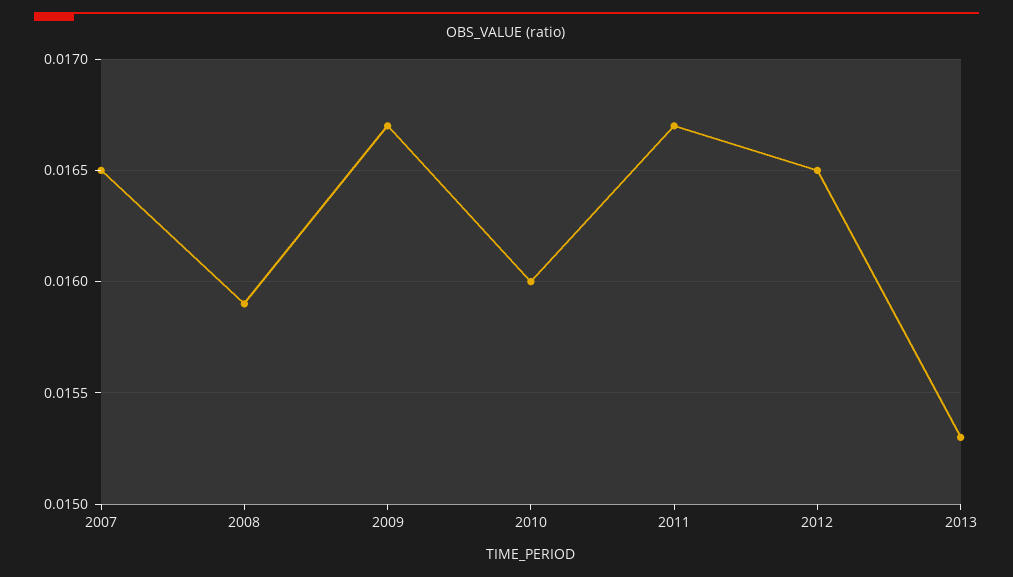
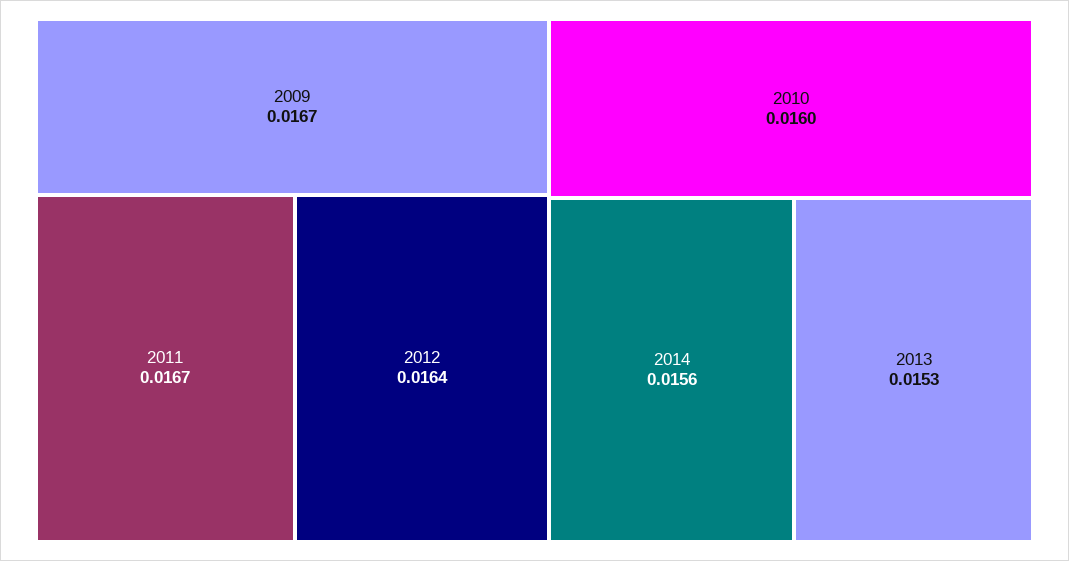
2007: 0.0165 -> none
2008: 0.0159 -> none
2012: 0.0165 -> 0.0164
2014: none -> 0.0156

